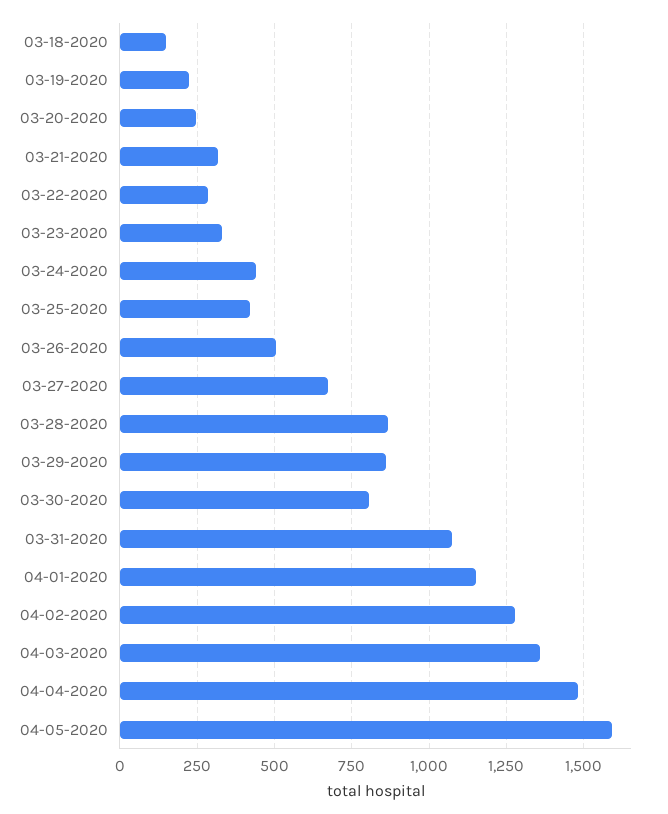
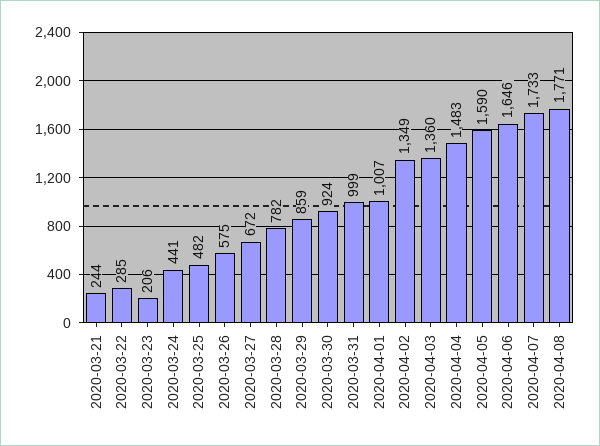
03-18-2020: 150 -> none
03-19-2020: 225 -> none
03-20-2020: 250 -> none
03-21-2020: 325 -> 244
03-23-2020: 325 -> 206
03-25-2020: 425 -> 482
03-26-2020: 500 -> 575
03-28-2020: 875 -> 782
03-30-2020: 800 -> 924
03-31-2020: 1075 -> 999
04-01-2020: 1150 -> 1007
04-02-2020: 1275 -> 1349
2020-04-06: none -> 1646
2020-04-07: none -> 1733
2020-04-08: none -> 1771

